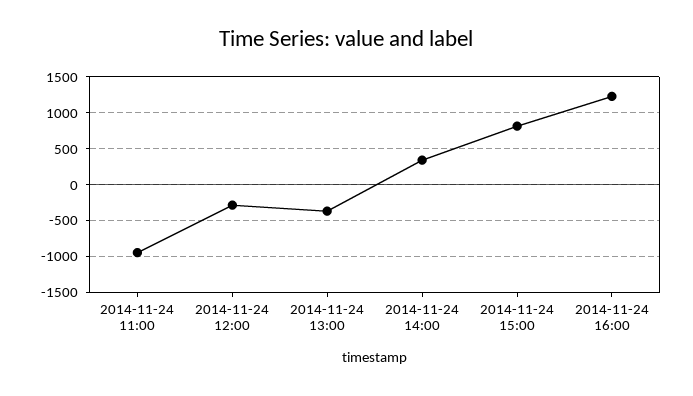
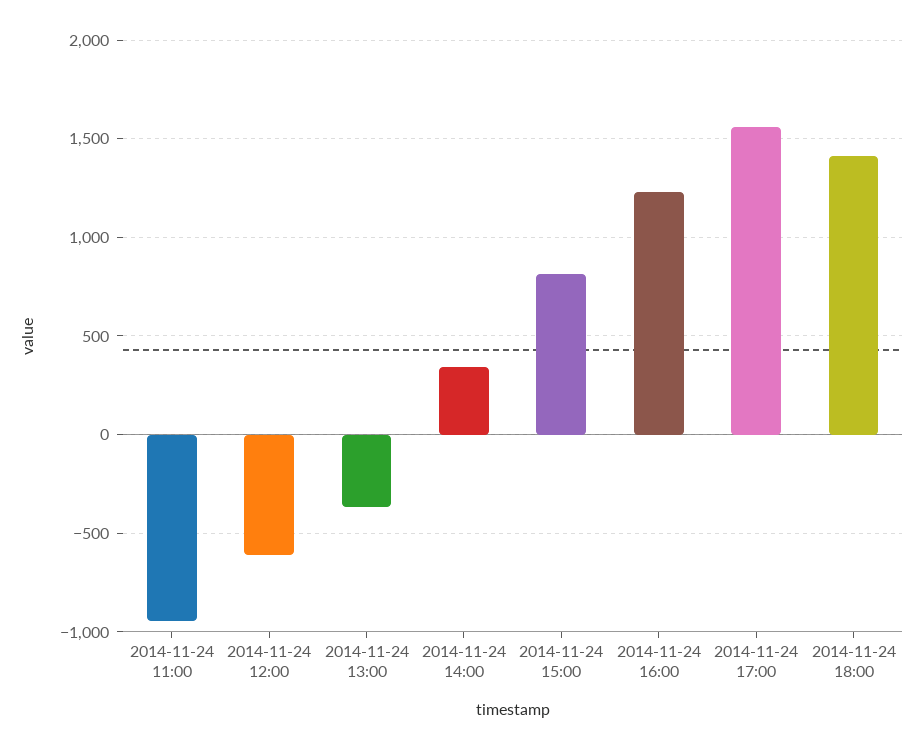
2014-11-24 12:00: -300 -> -600
2014-11-24 17:00: none -> 1550
2014-11-24 18:00: none -> 1400

